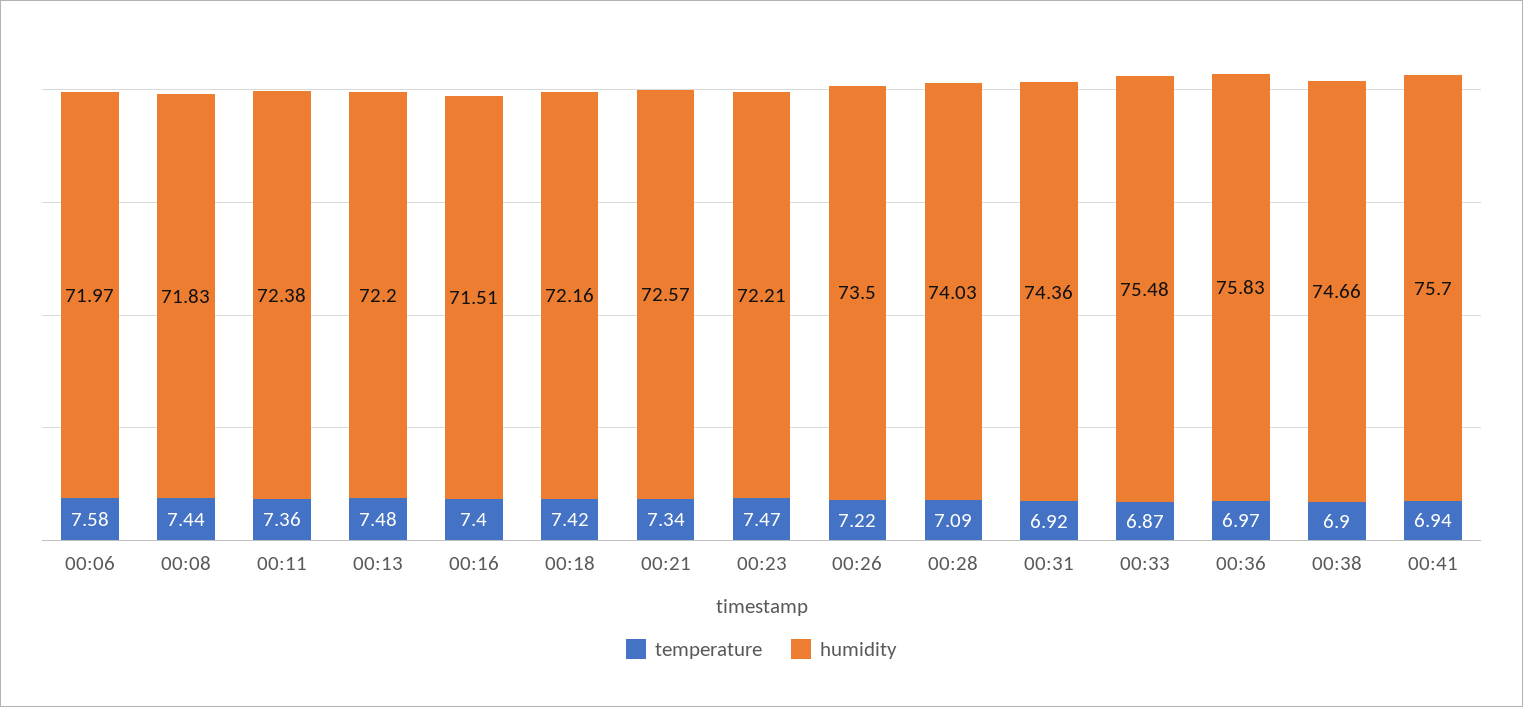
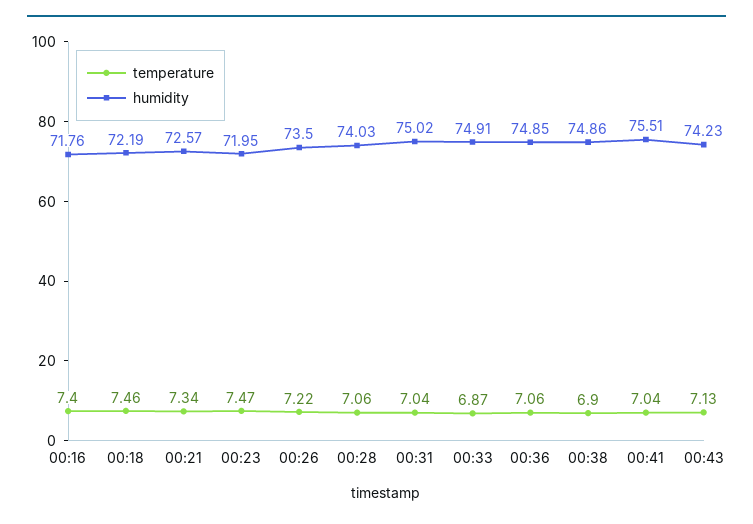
temperature, 00:06: 7.58 -> none
humidity, 00:06: 71.97 -> none
temperature, 00:08: 7.44 -> none
humidity, 00:08: 71.83 -> none
temperature, 00:11: 7.36 -> none
humidity, 00:11: 72.38 -> none
temperature, 00:13: 7.48 -> none
humidity, 00:13: 72.2 -> none
humidity, 00:16: 71.51 -> 71.76
temperature, 00:18: 7.42 -> 7.46
humidity, 00:18: 72.16 -> 72.19
humidity, 00:23: 72.21 -> 71.95
temperature, 00:28: 7.09 -> 7.06
temperature, 00:31: 6.92 -> 7.04
humidity, 00:31: 74.36 -> 75.02
humidity, 00:33: 75.48 -> 74.91
temperature, 00:36: 6.97 -> 7.06
humidity, 00:36: 75.83 -> 74.85
humidity, 00:38: 74.66 -> 74.86
temperature, 00:41: 6.94 -> 7.04
humidity, 00:41: 75.7 -> 75.51
temperature, 00:43: none -> 7.13
humidity, 00:43: none -> 74.23

